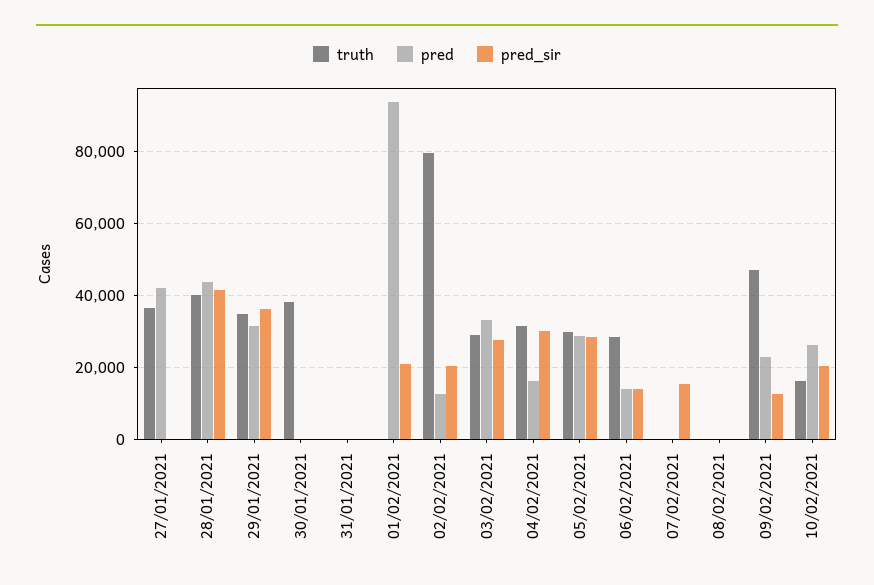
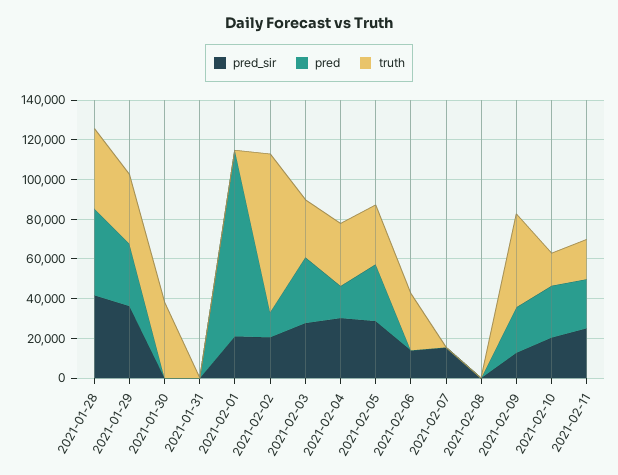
truth, 27/01/2021: 36000 -> none
pred, 27/01/2021: 42000 -> none
pred_sir, 27/01/2021: 0 -> none
pred, 06/02/2021: 14000 -> 0
pred_sir, 2021-02-11: none -> 25000
pred, 2021-02-11: none -> 25000
truth, 2021-02-11: none -> 20000

